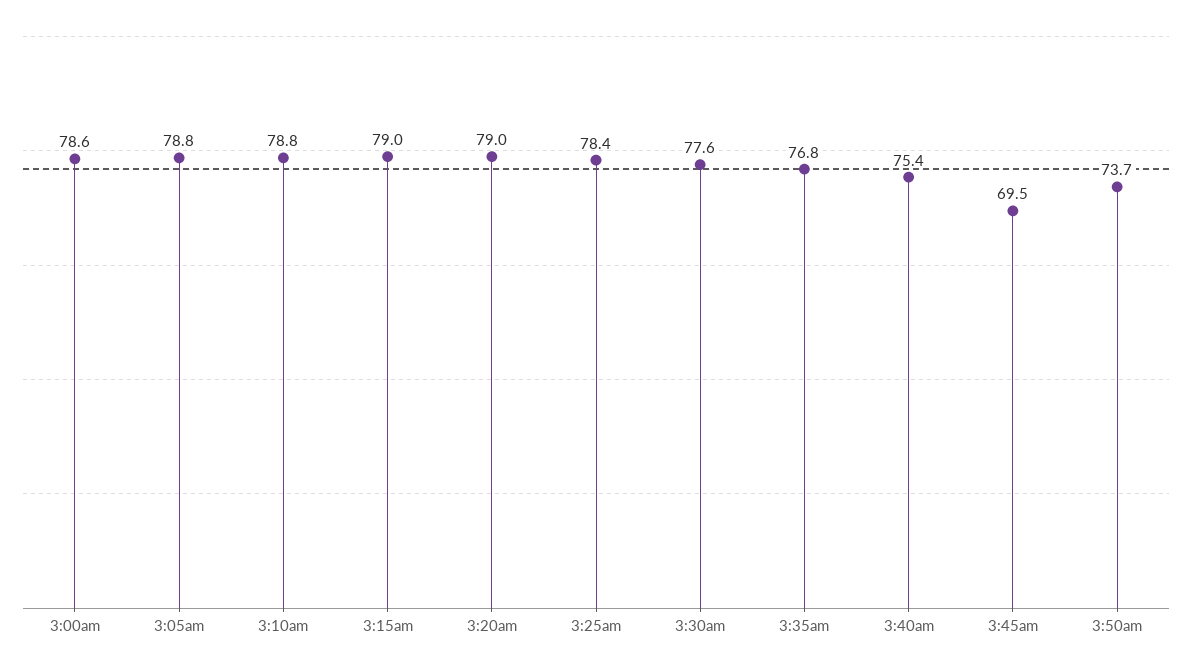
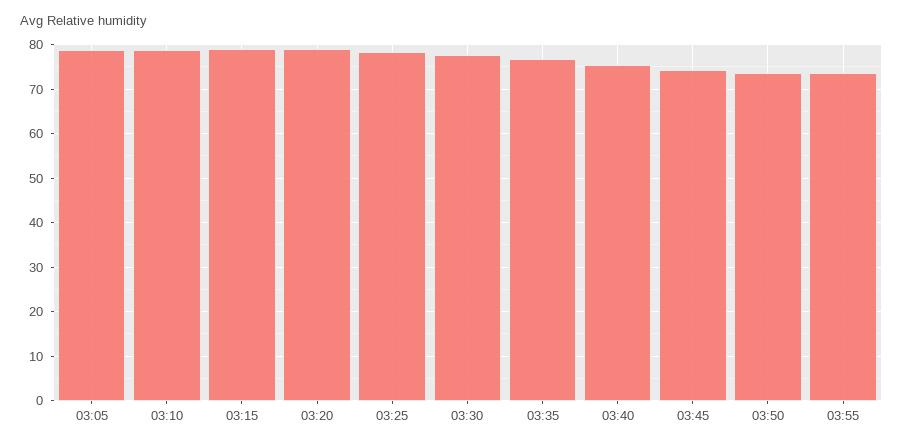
3:00am: 78.6 -> none
3:45am: 69.5 -> 74
03:55: none -> 74

